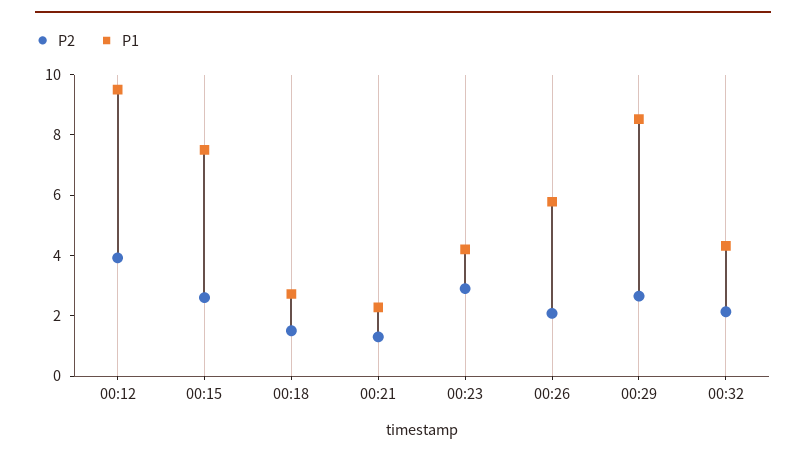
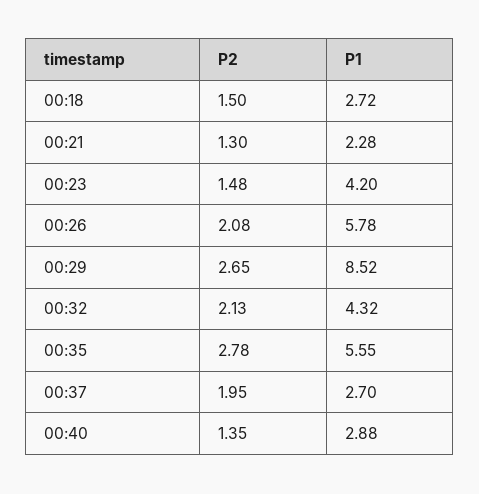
P2, 00:12: 4 -> none
P1, 00:12: 9.5 -> none
P2, 00:15: 2.5 -> none
P1, 00:15: 7.5 -> none
P2, 00:23: 3 -> 1.48
P2, 00:35: none -> 2.78
P1, 00:35: none -> 5.55
P2, 00:37: none -> 1.95
P1, 00:37: none -> 2.7
P2, 00:40: none -> 1.35
P1, 00:40: none -> 2.88

